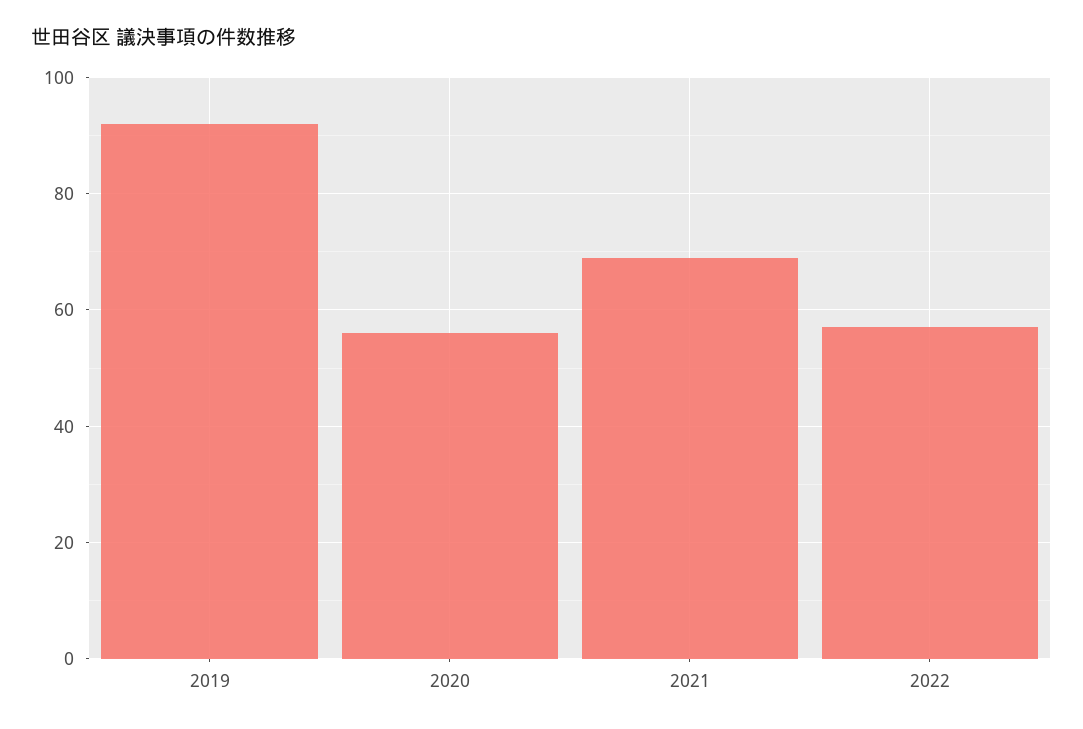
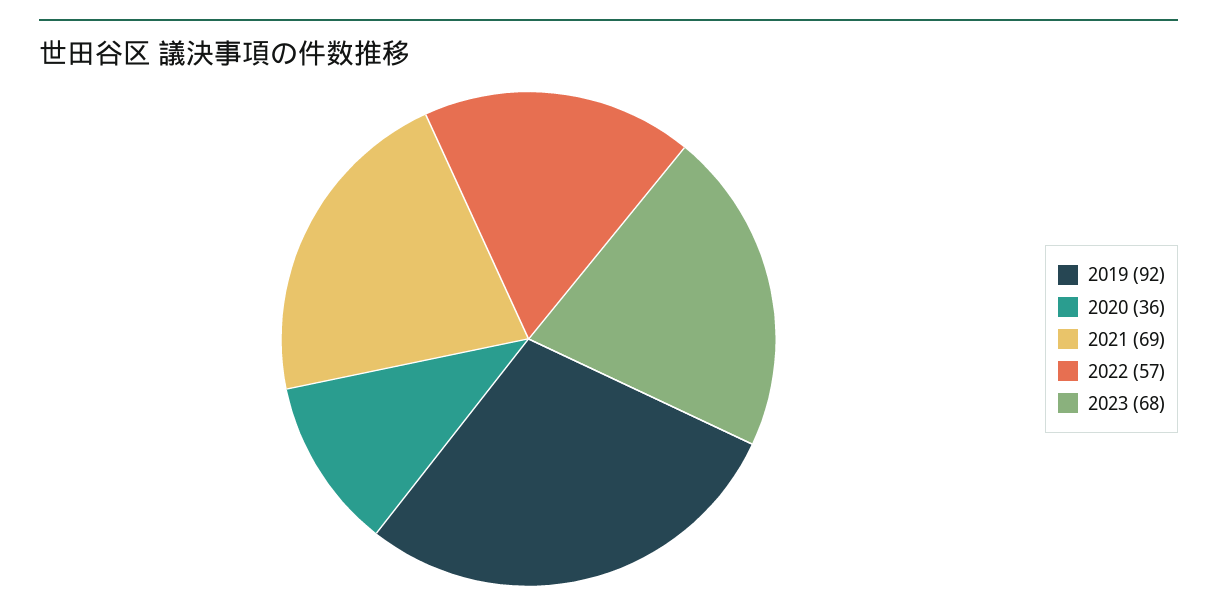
2020: 55 -> 36
2023: none -> 68

